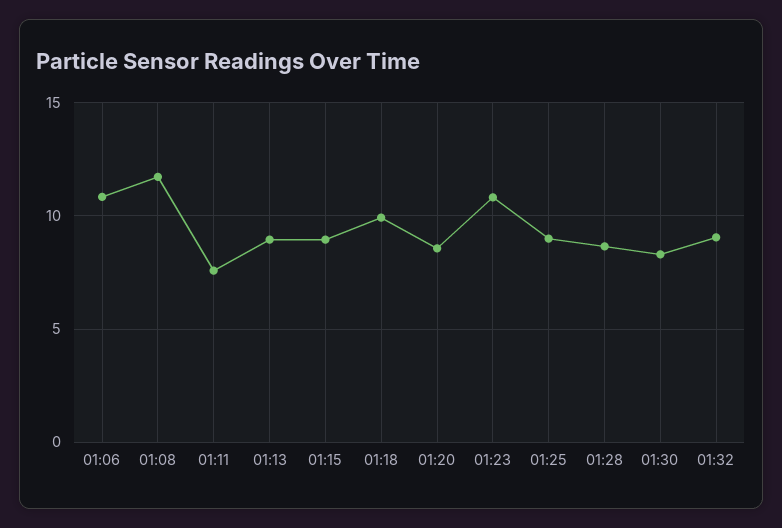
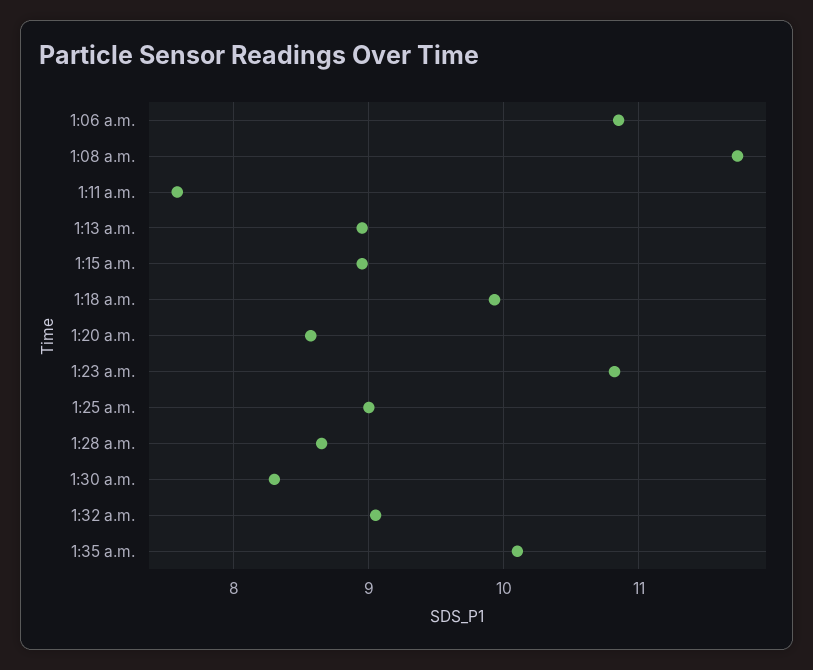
1:35 a.m.: none -> 10.1

